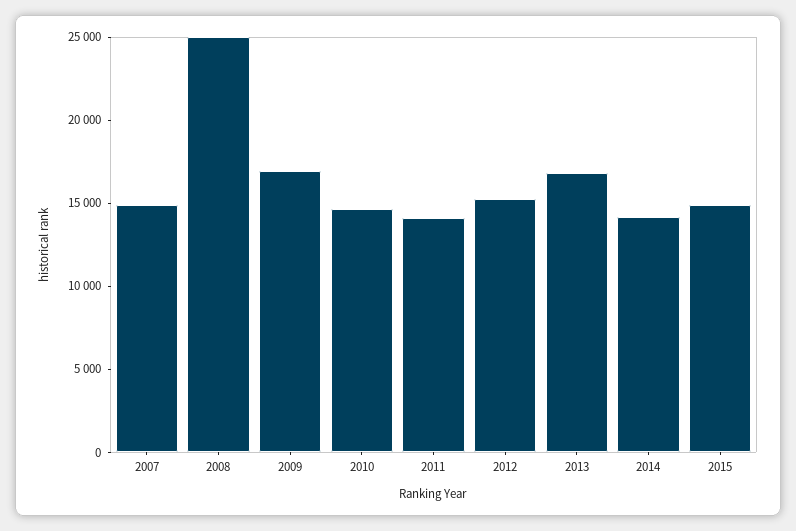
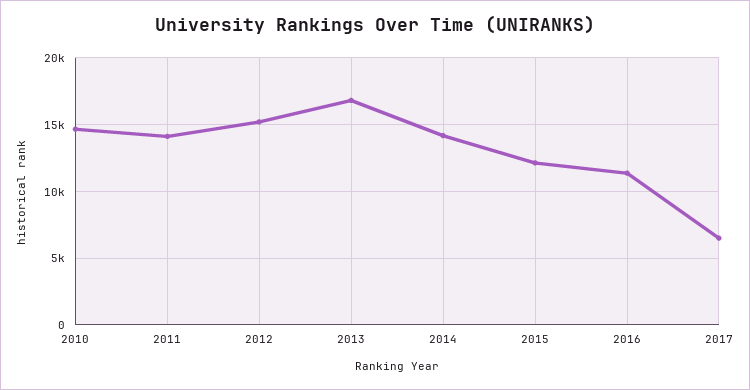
2007: 15000 -> none
2008: 25000 -> none
2009: 17000 -> none
2015: 15000 -> 12000
2016: none -> 11500
2017: none -> 6500

